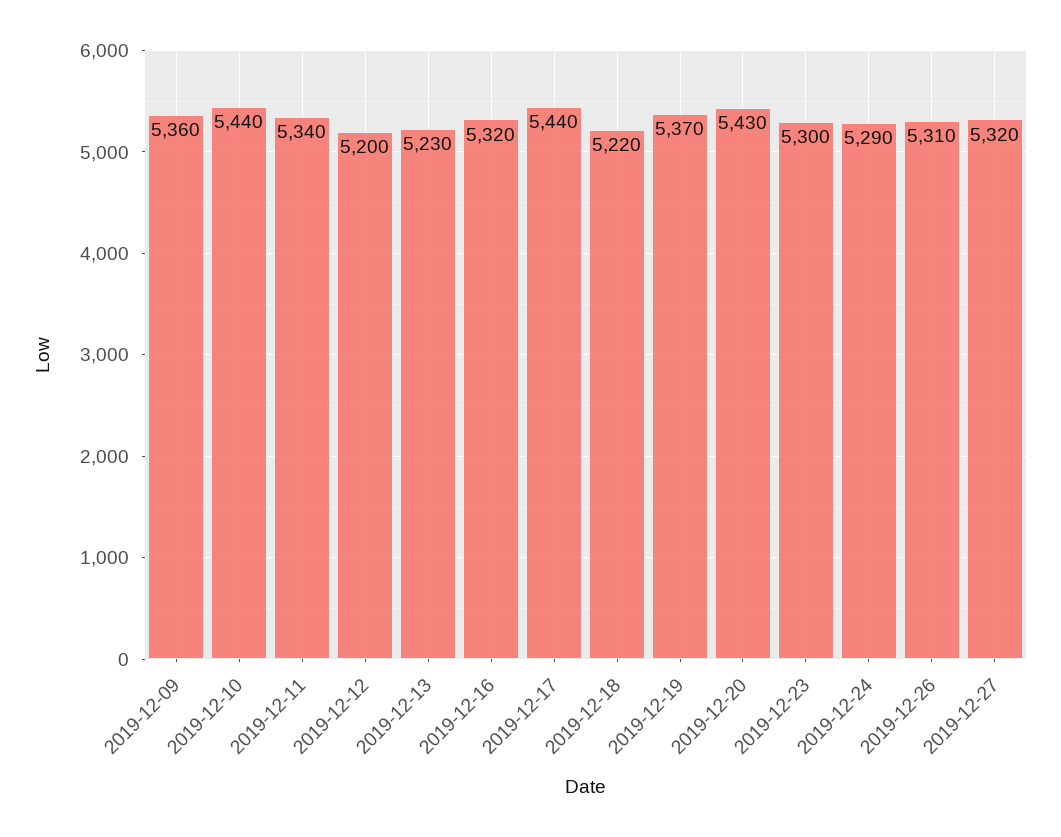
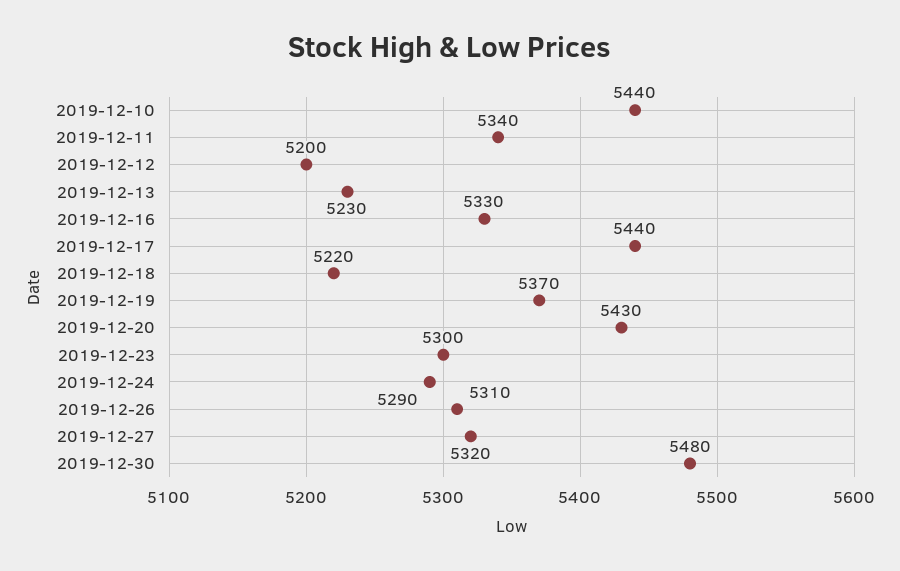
2019-12-09: 5360 -> none
2019-12-16: 5320 -> 5330
2019-12-30: none -> 5480

